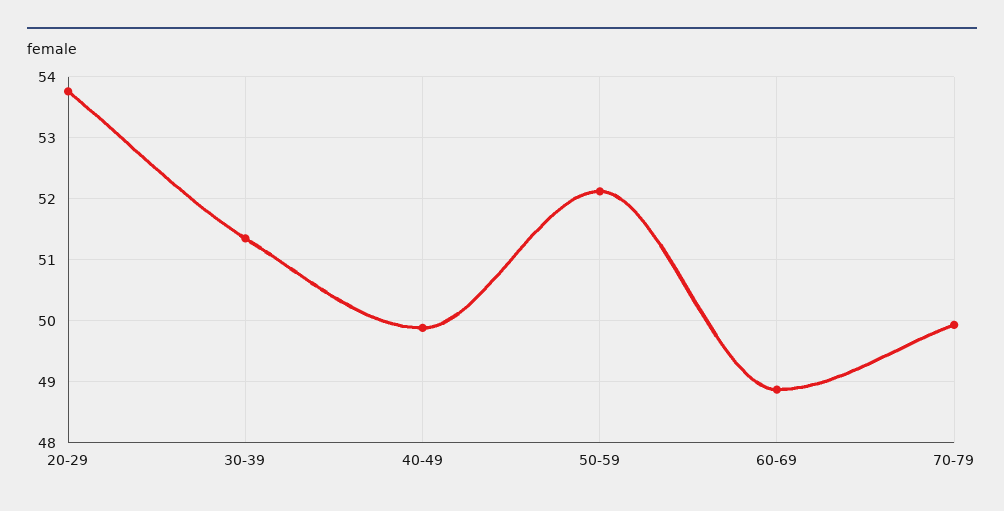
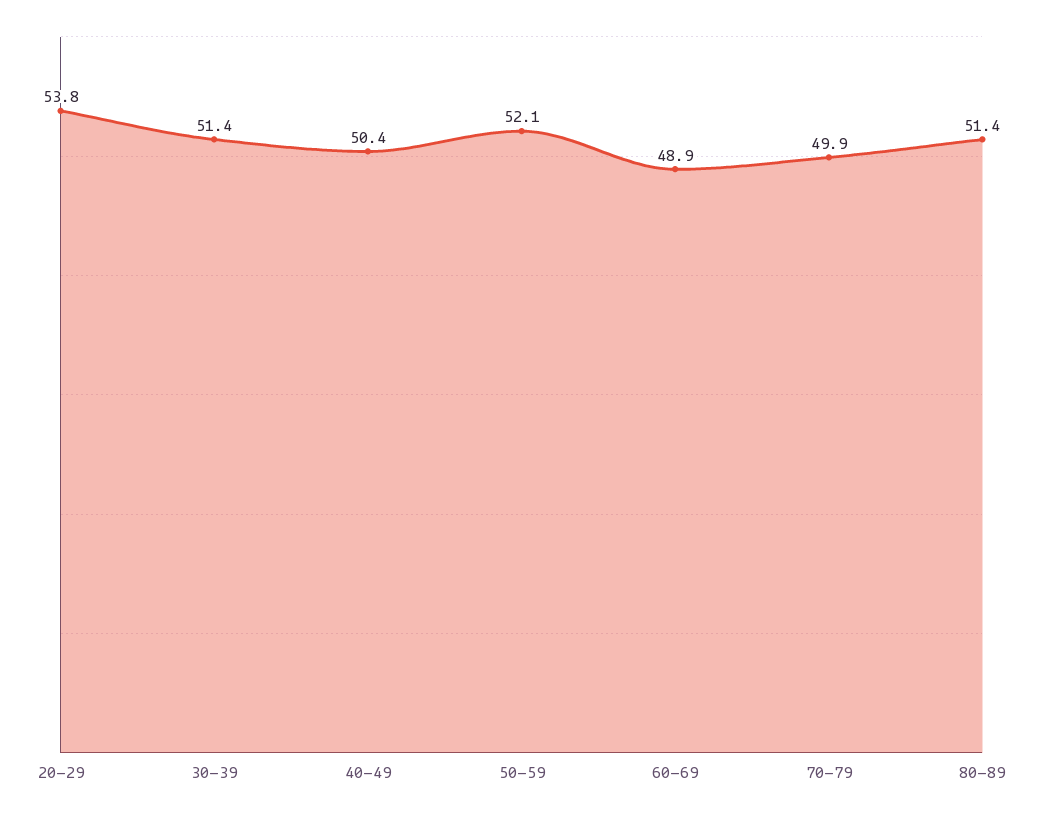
40-49: 49.9 -> 50.4
80-89: none -> 51.4

